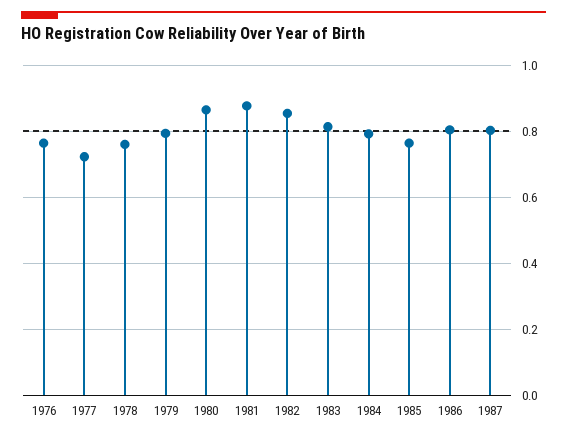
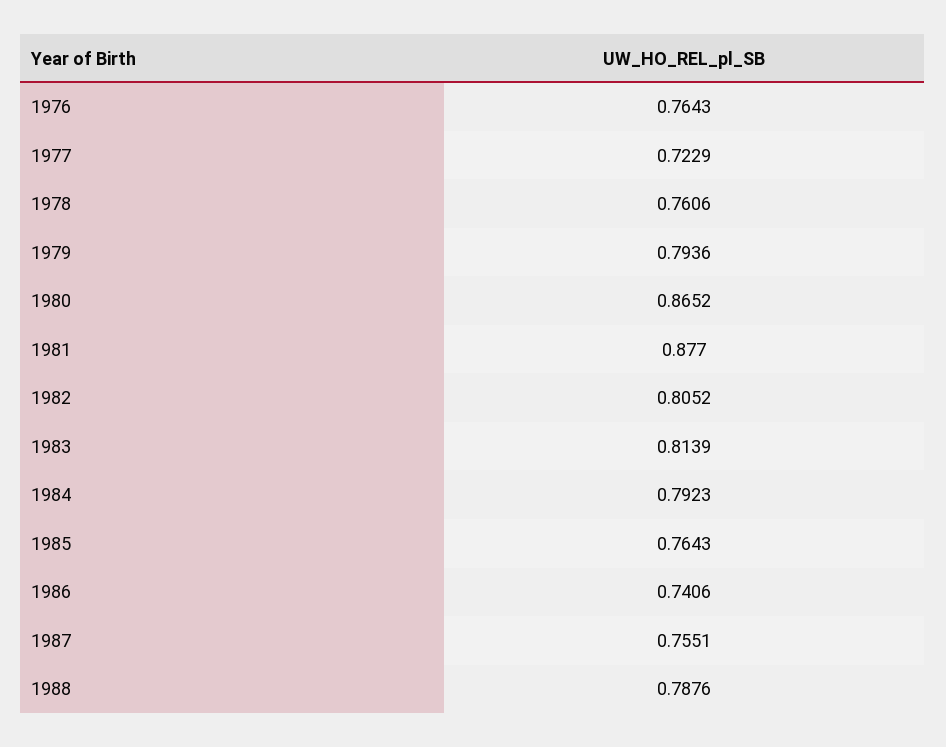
1982: 0.86 -> 0.8052
1986: 0.8 -> 0.7406
1987: 0.8 -> 0.7551
1988: none -> 0.7876

